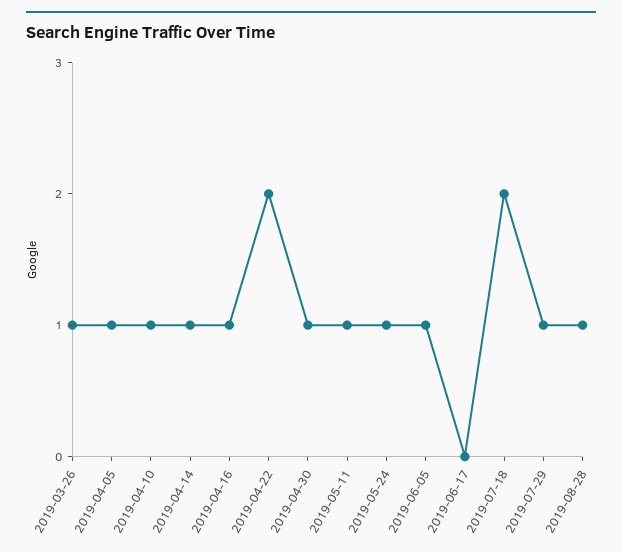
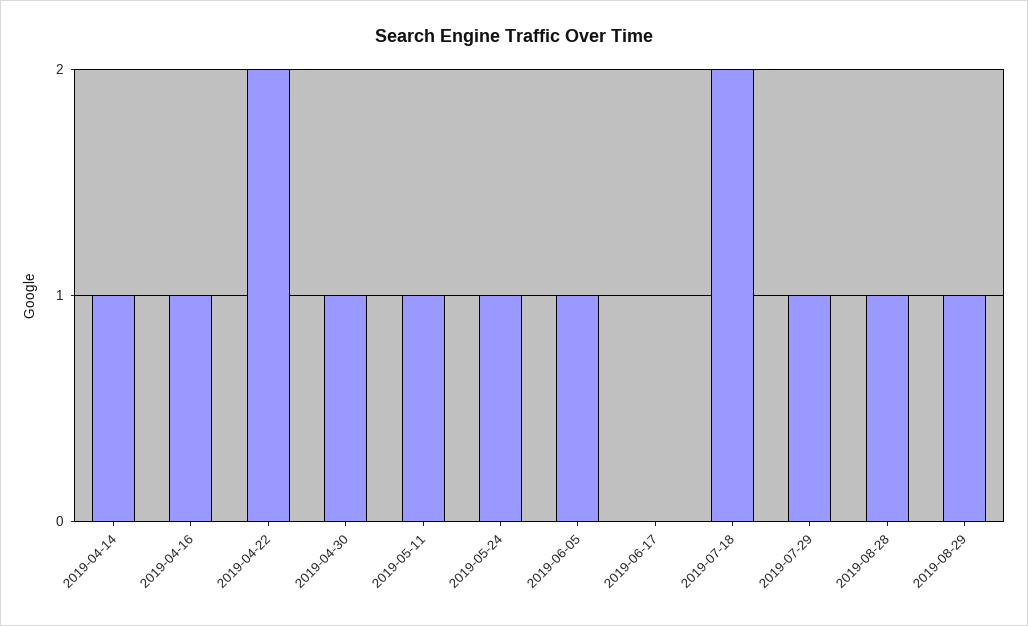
2019-03-26: 1 -> none
2019-04-05: 1 -> none
2019-04-10: 1 -> none
2019-08-29: none -> 1

